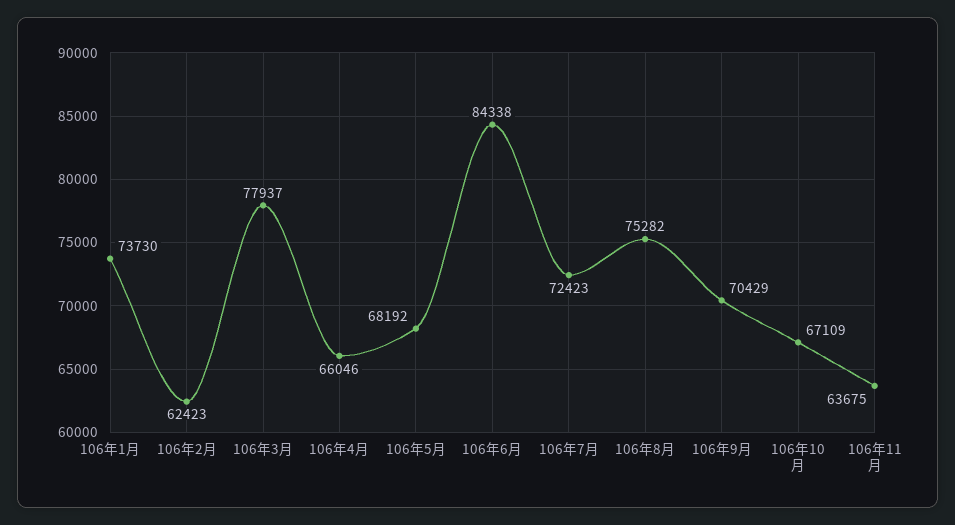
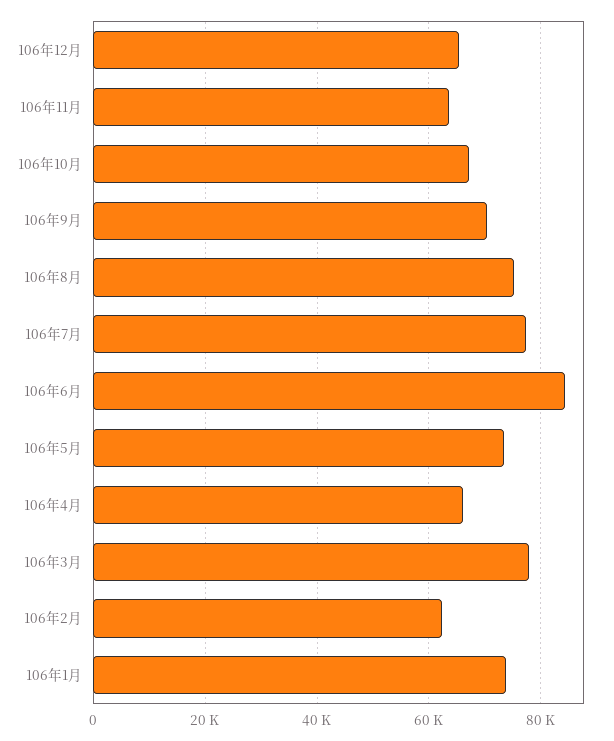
106年5月: 68192 -> 74000
106年7月: 72423 -> 78000
106年12月: none -> 66000

